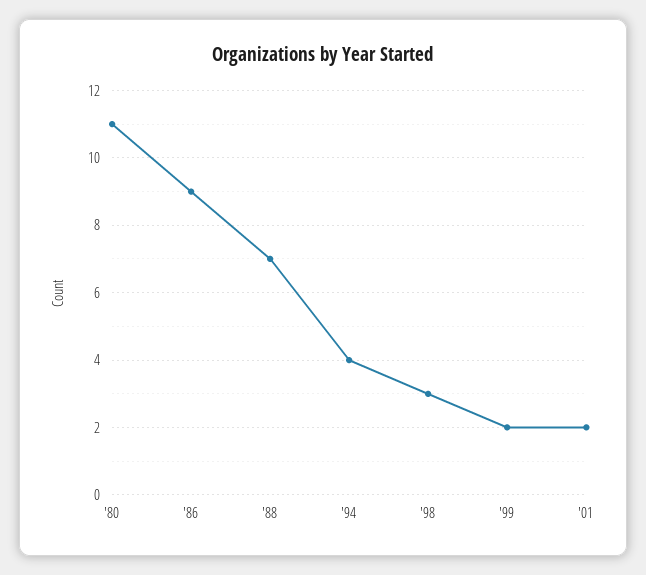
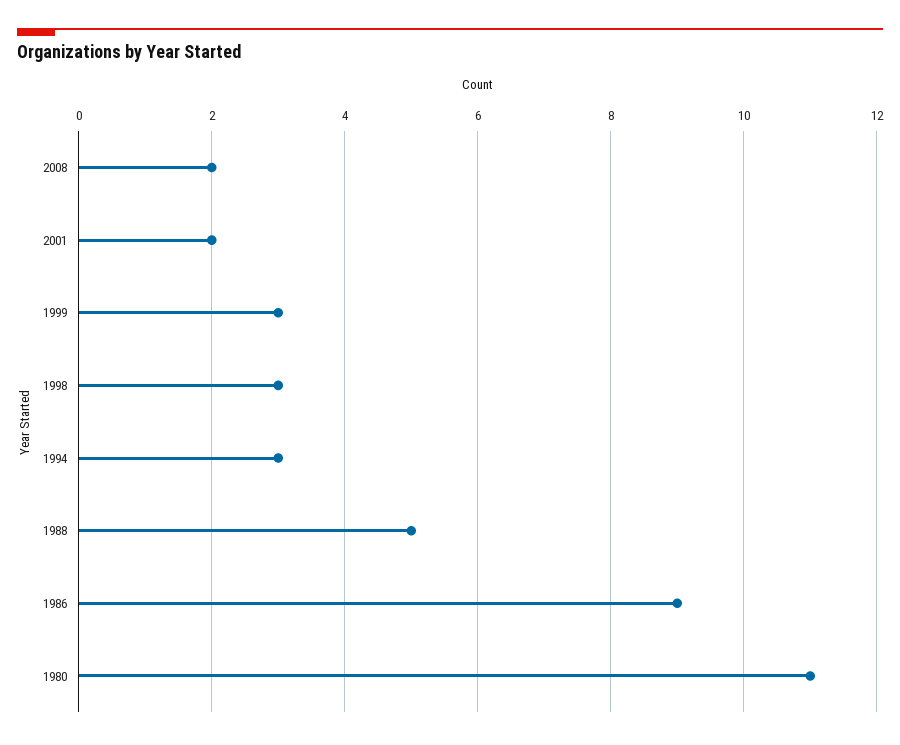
'88: 7 -> 5
'94: 4 -> 3
'99: 2 -> 3
2008: none -> 2

